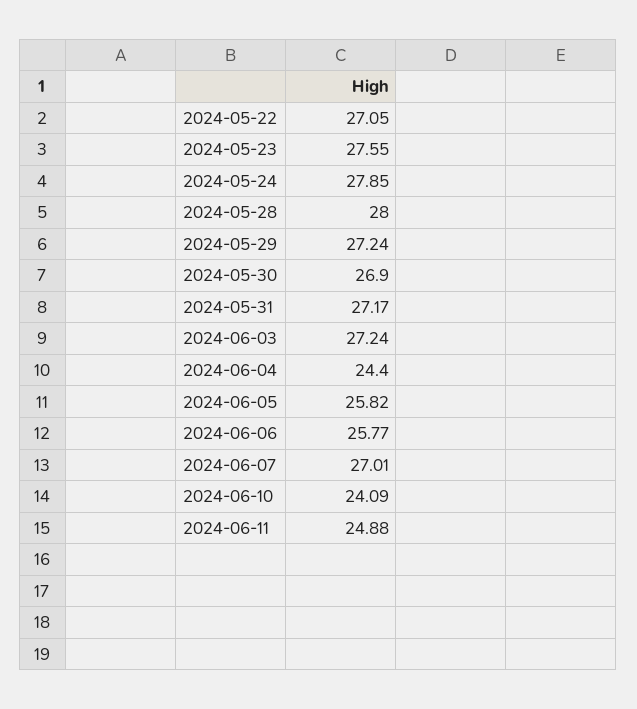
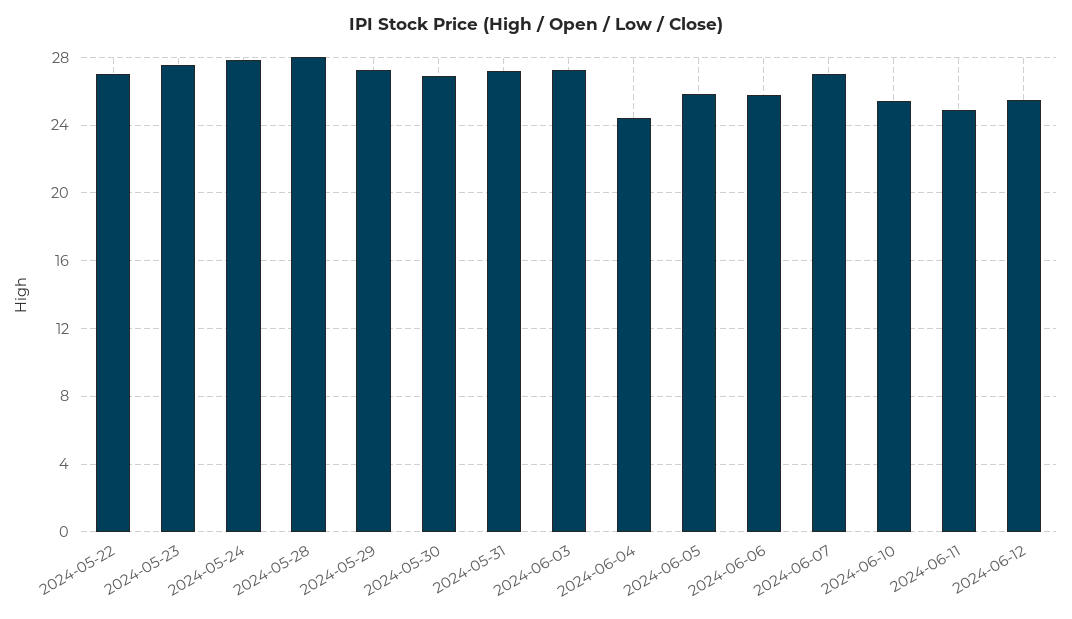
2024-06-10: 24.09 -> 25.5
2024-06-12: none -> 25.5

